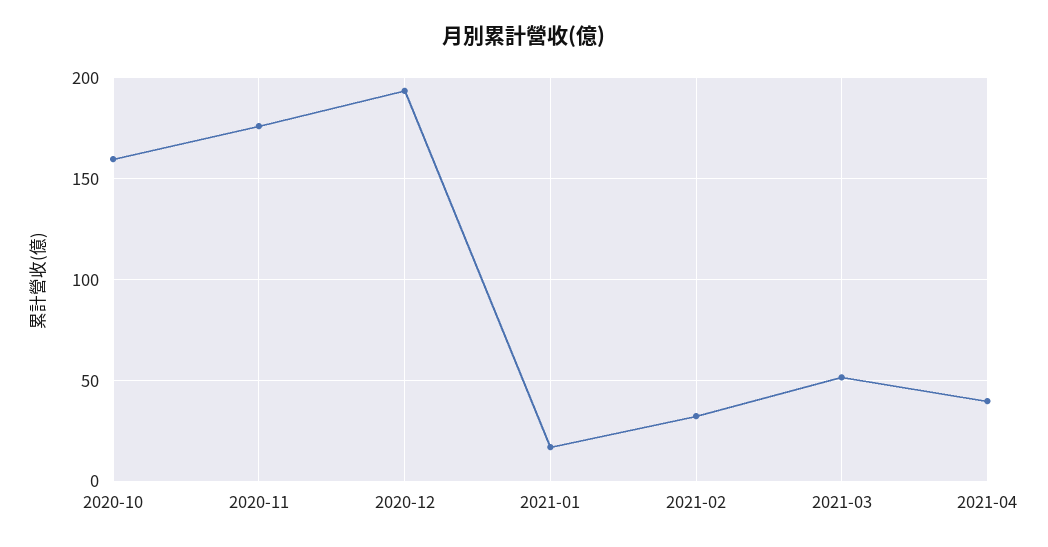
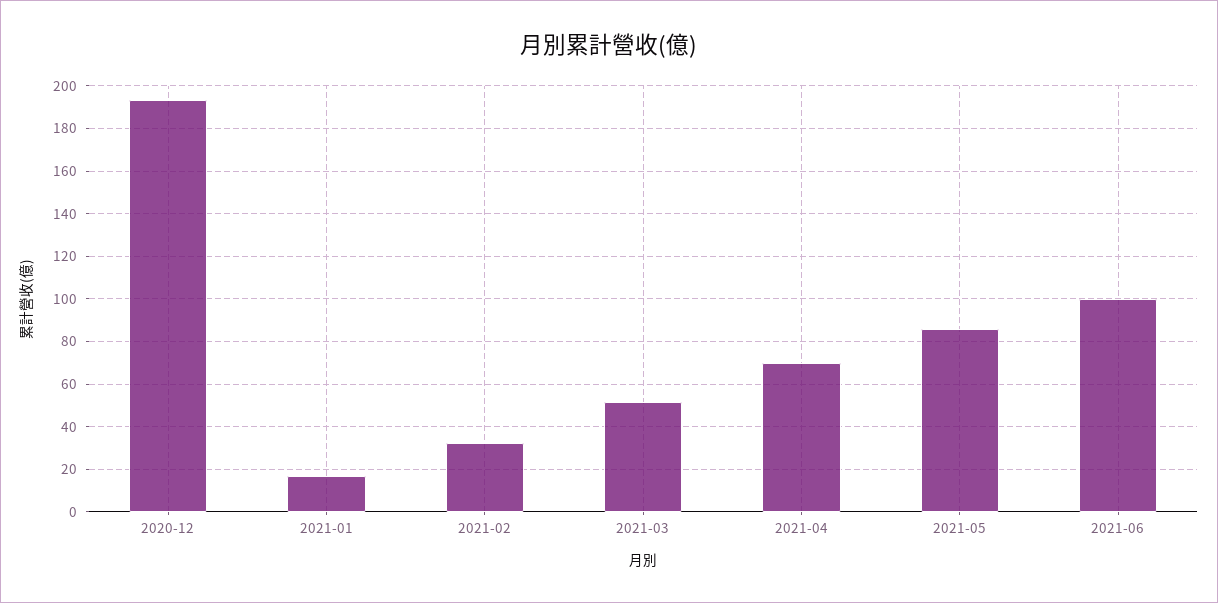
2020-10: 160 -> none
2020-11: 175 -> none
2021-04: 40 -> 70
2021-05: none -> 85
2021-06: none -> 100

